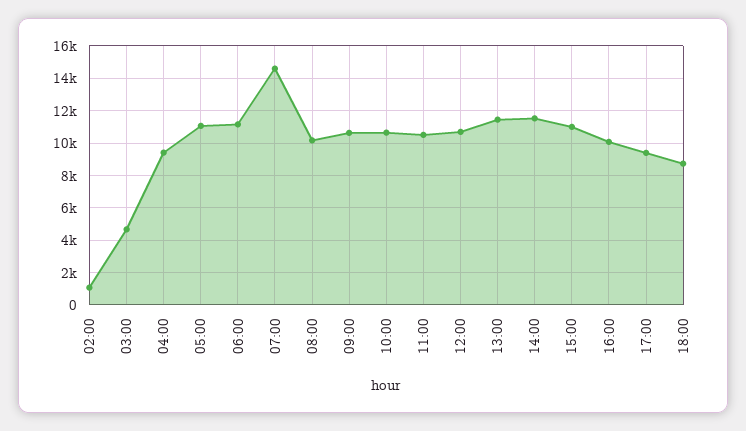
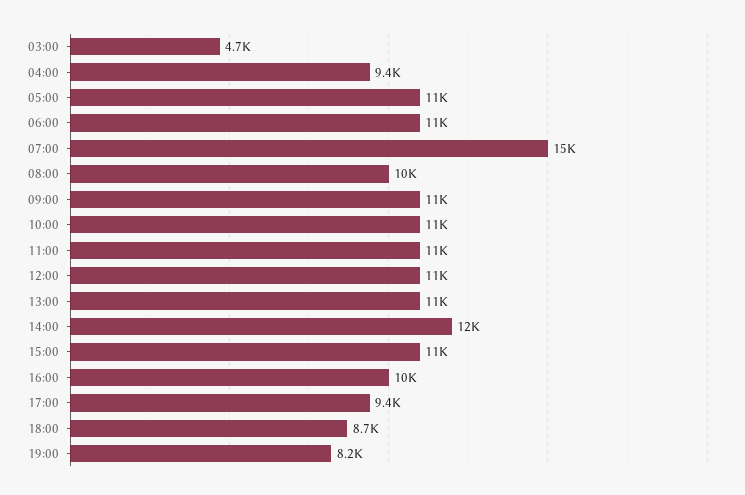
02:00: 1000 -> none
19:00: none -> 8200

